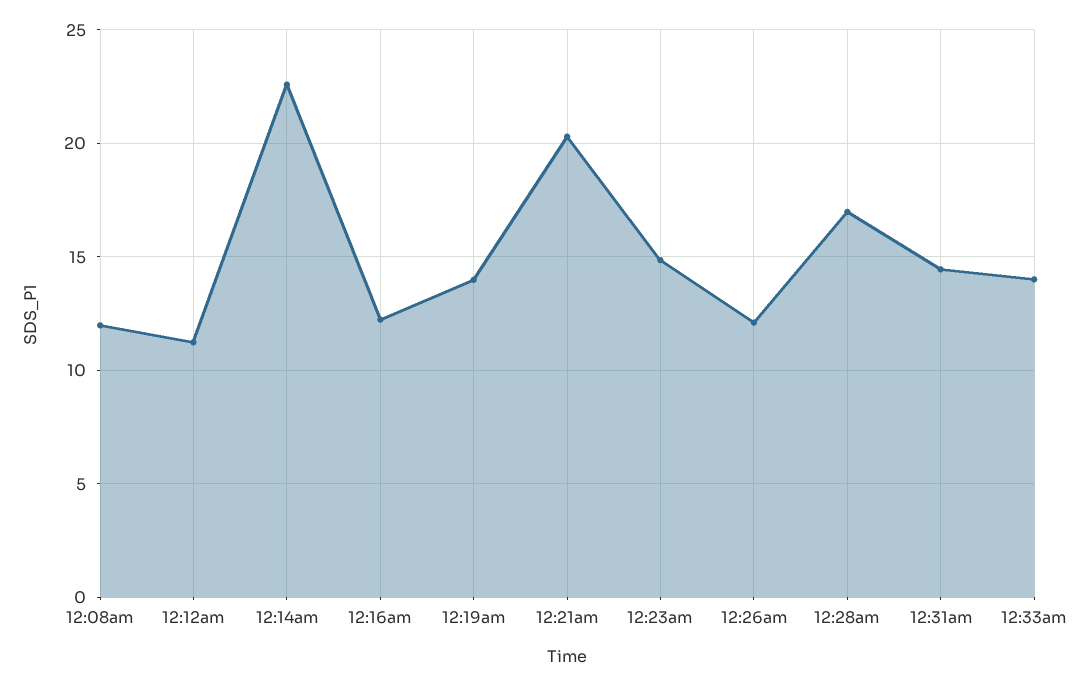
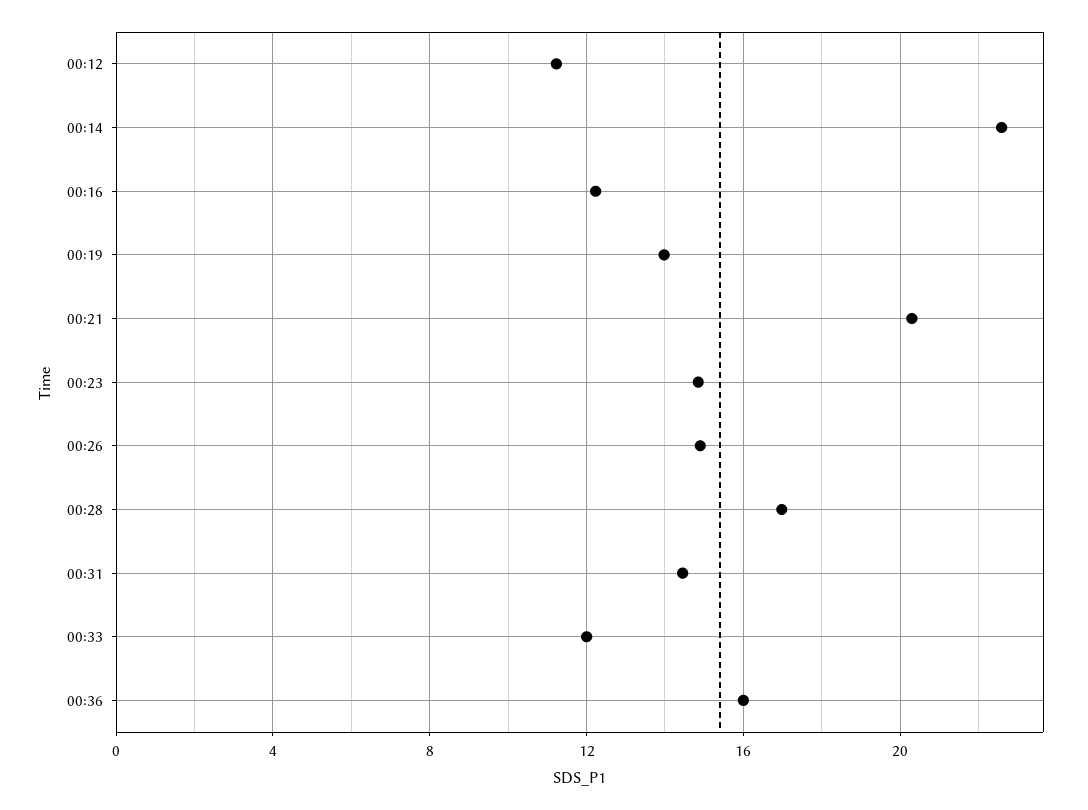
12:08am: 12 -> none
12:26am: 12 -> 15
12:33am: 14 -> 12
00:36: none -> 16

